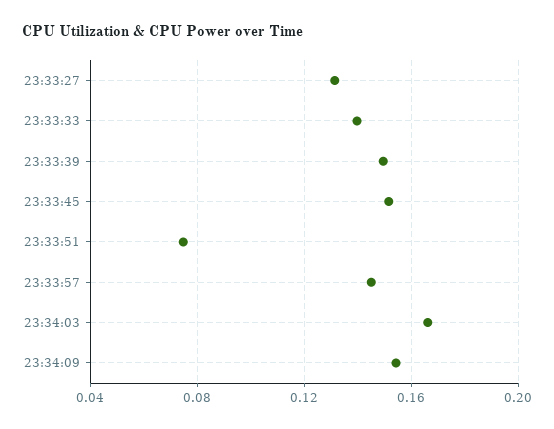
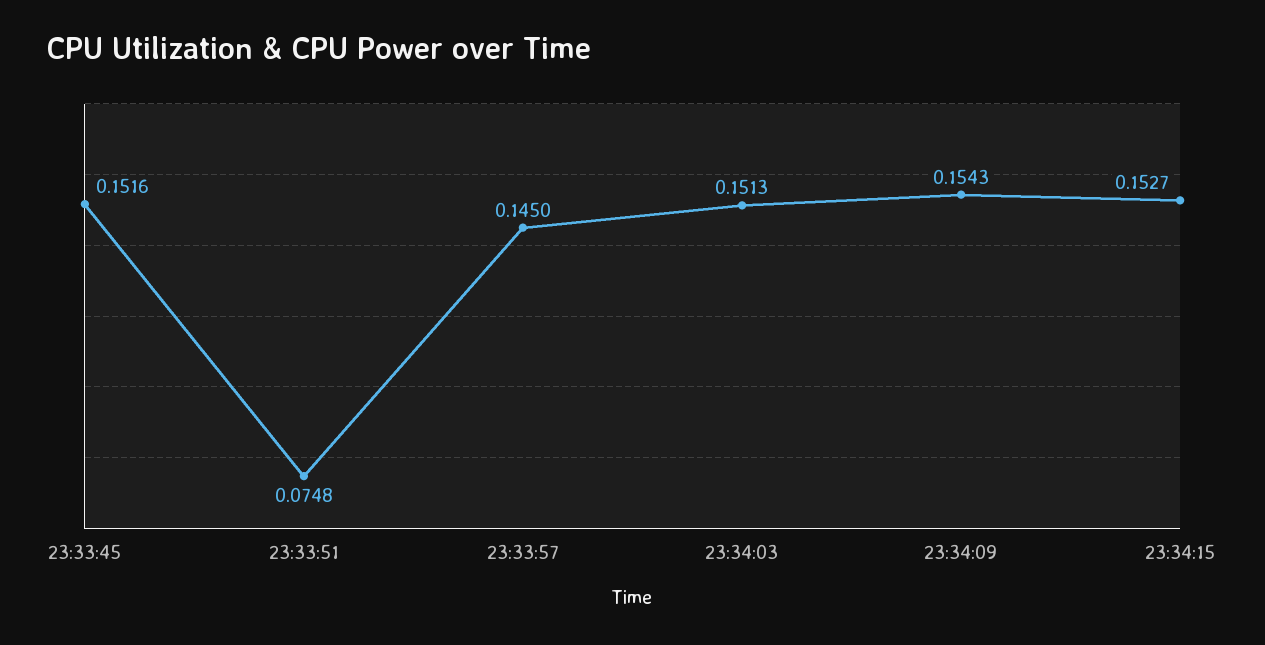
23:33:27: 0.13 -> none
23:33:33: 0.14 -> none
23:33:39: 0.15 -> none
23:34:03: 0.165 -> 0.1513
23:34:15: none -> 0.1527

